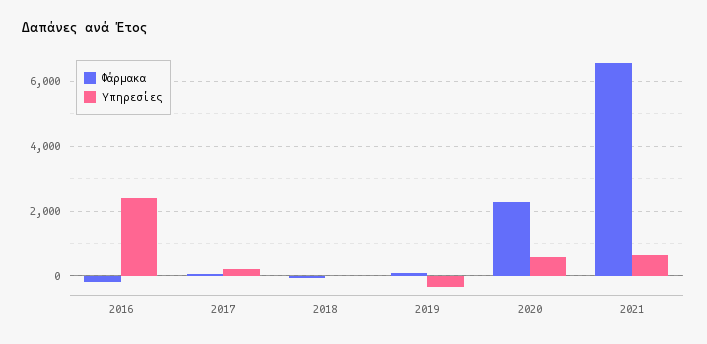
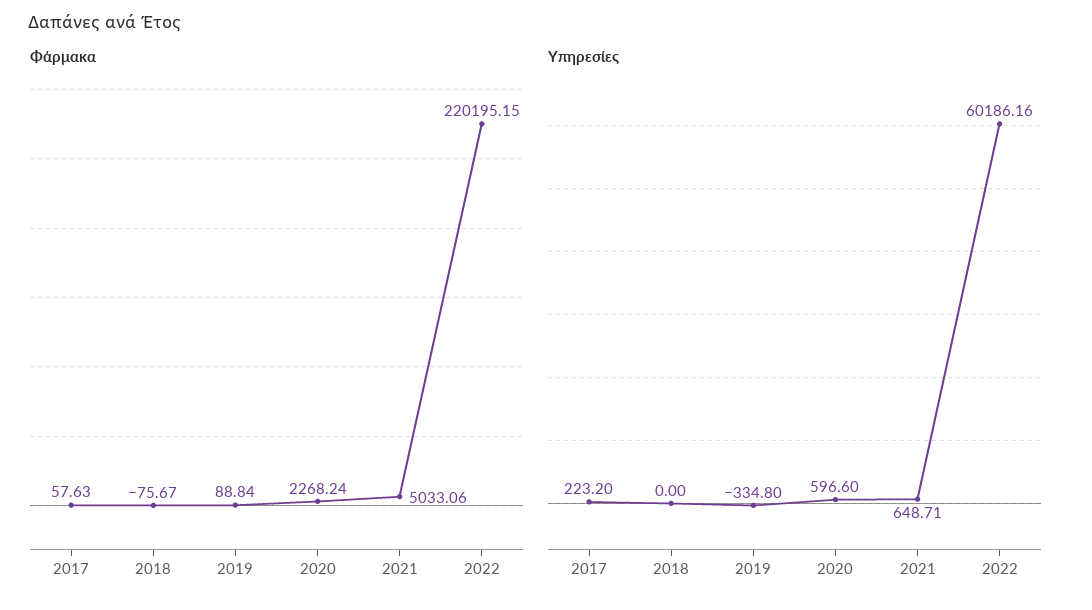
Φάρμακα, 2016: -200 -> none
Υπηρεσίες, 2016: 2400 -> none
Φάρμακα, 2021: 6600 -> 5033.06
Φάρμακα, 2022: none -> 220195.15
Υπηρεσίες, 2022: none -> 60186.16

